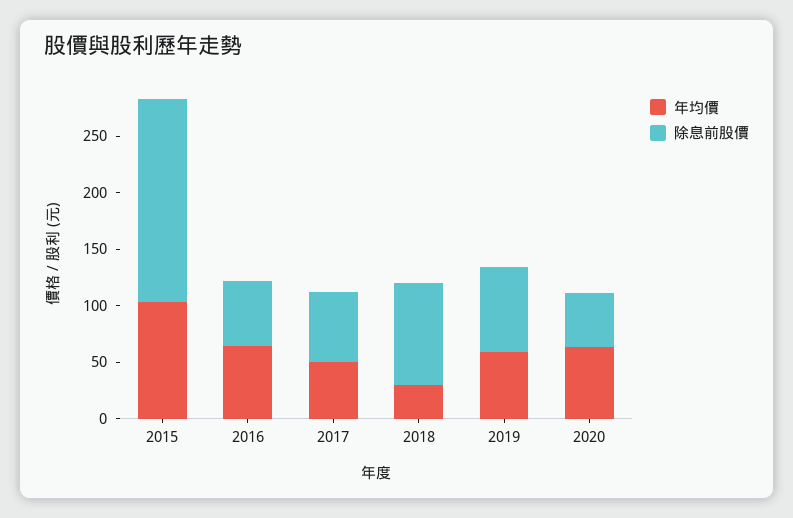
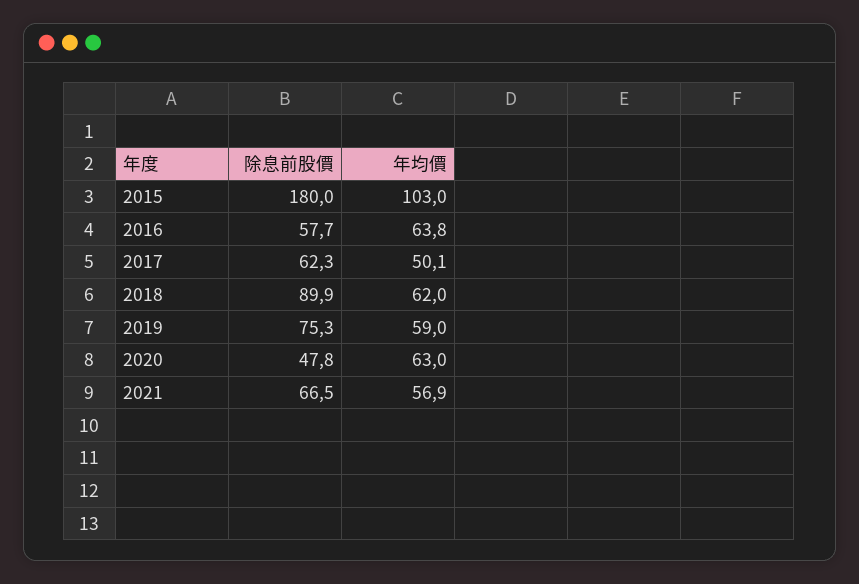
年均價, 2018: 30 -> 62
除息前股價, 2021: none -> 66.5
年均價, 2021: none -> 56.9

